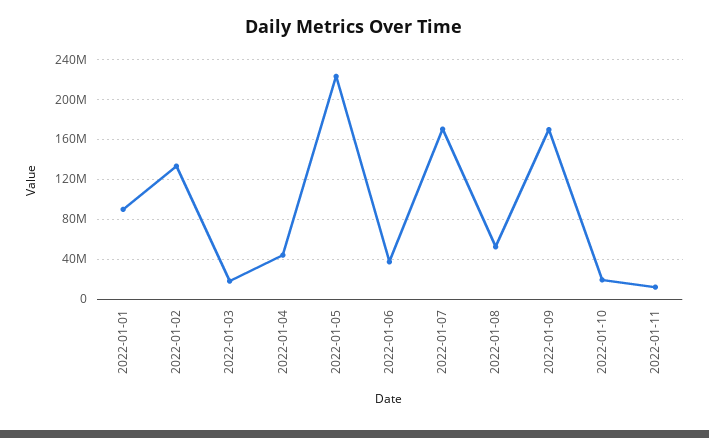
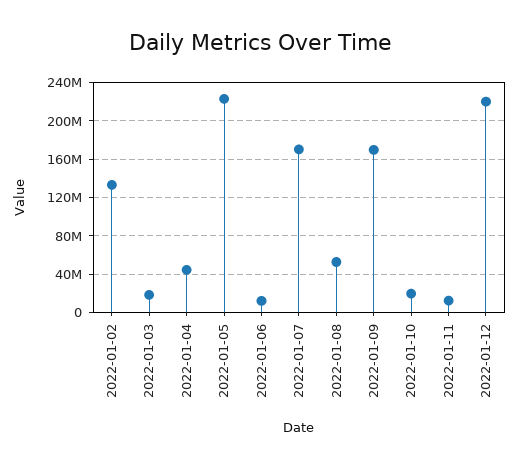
2022-01-01: 90000000 -> none
2022-01-06: 40000000 -> 10000000
2022-01-12: none -> 220000000

